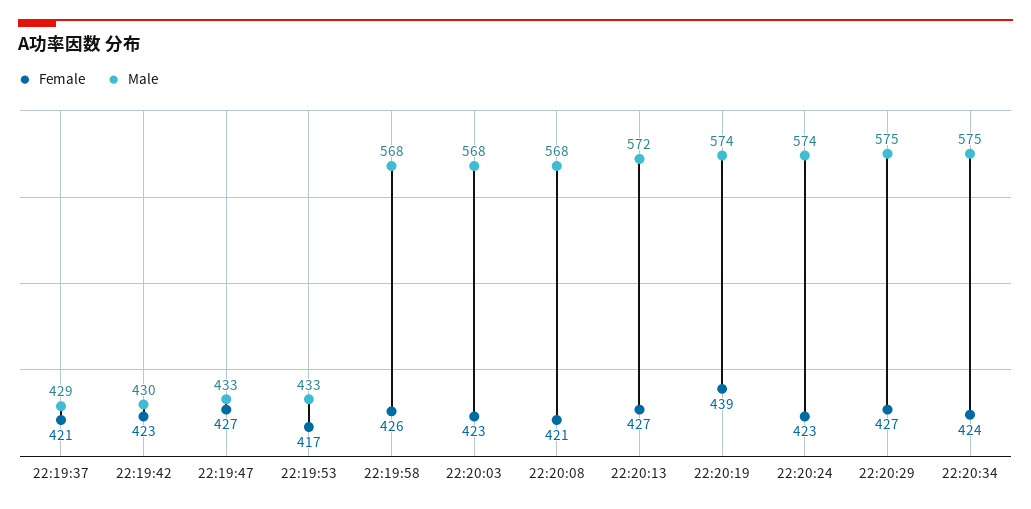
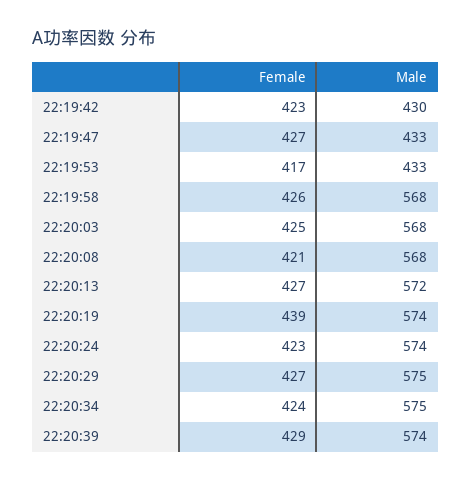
Female, 22:19:37: 421 -> none
Male, 22:19:37: 429 -> none
Female, 22:20:03: 423 -> 425
Female, 22:20:39: none -> 429
Male, 22:20:39: none -> 574

